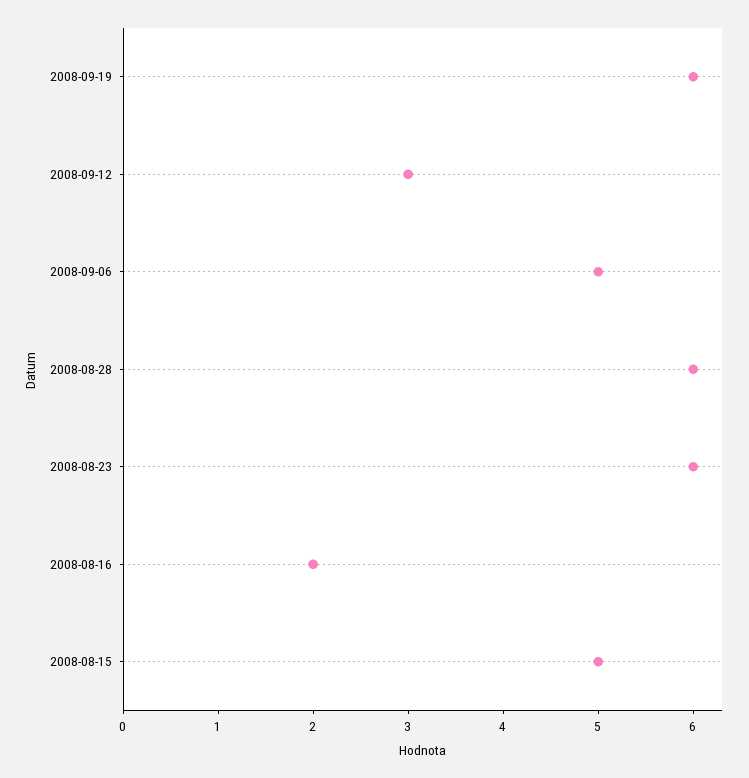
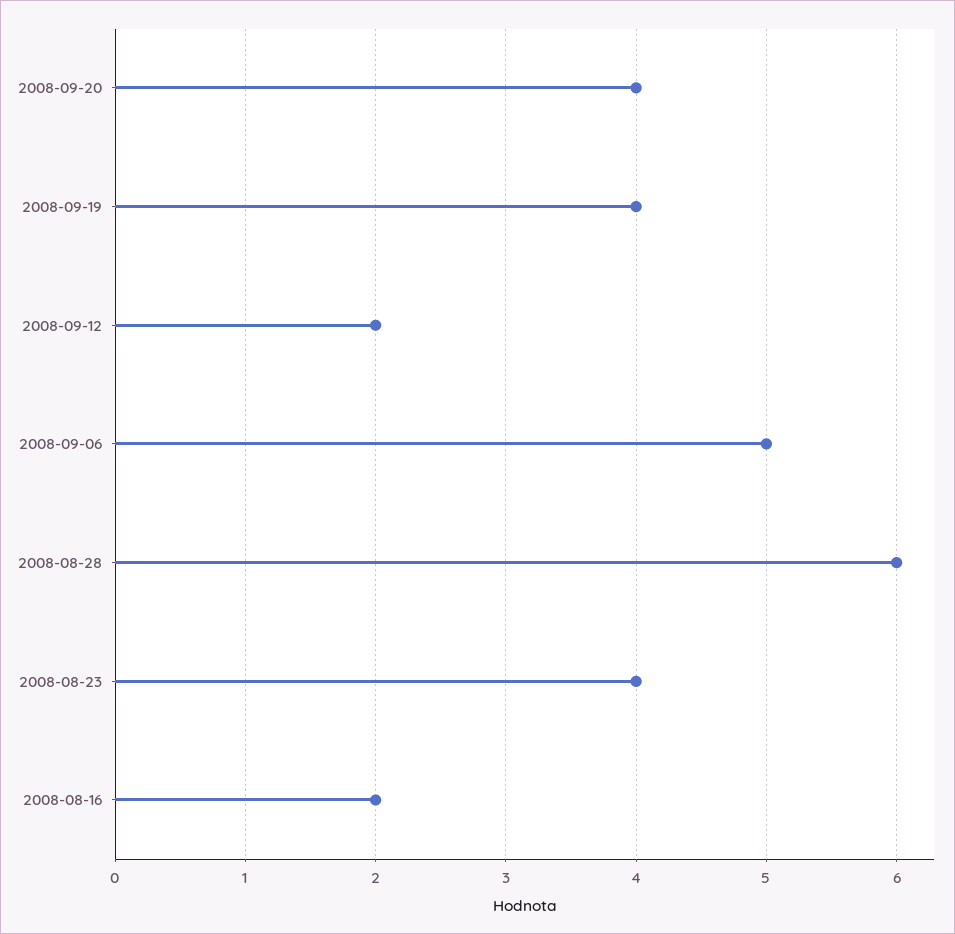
2008-09-19: 6 -> 4
2008-09-12: 3 -> 2
2008-08-23: 6 -> 4
2008-08-15: 5 -> none
2008-09-20: none -> 4

